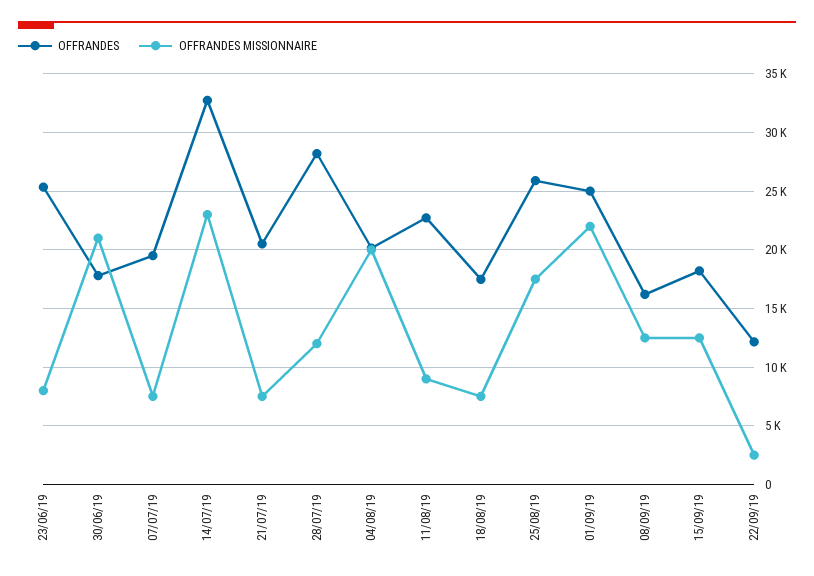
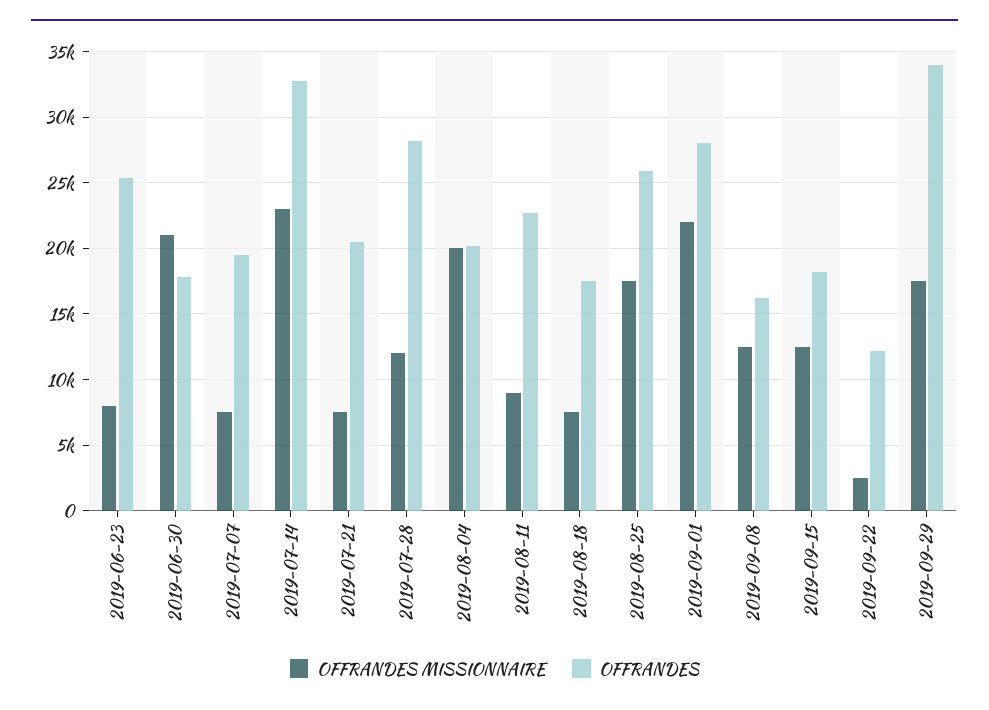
OFFRANDES, 01/09/19: 25000 -> 28000
OFFRANDES MISSIONNAIRE, 2019-09-29: none -> 17500
OFFRANDES, 2019-09-29: none -> 34000

